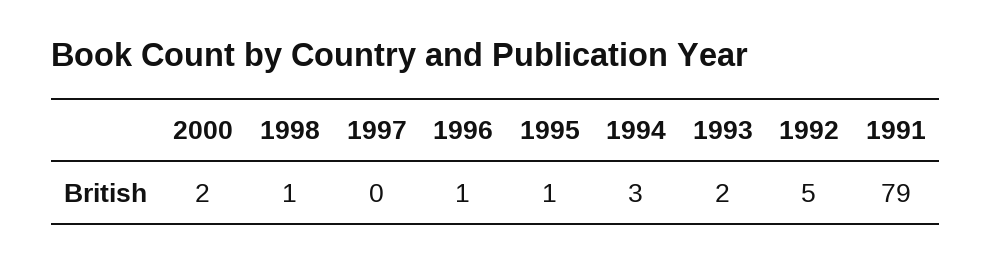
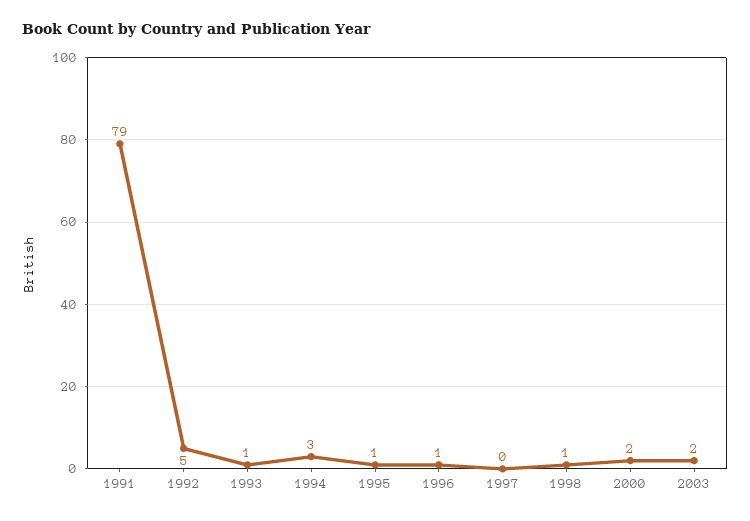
1993: 2 -> 1
2003: none -> 2

